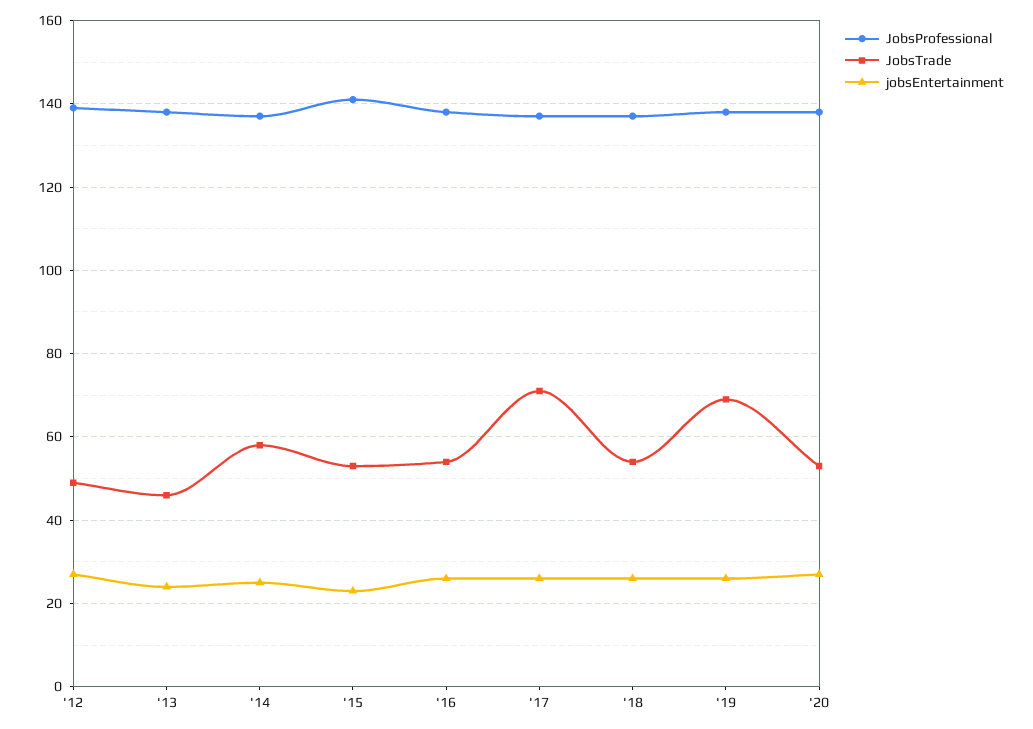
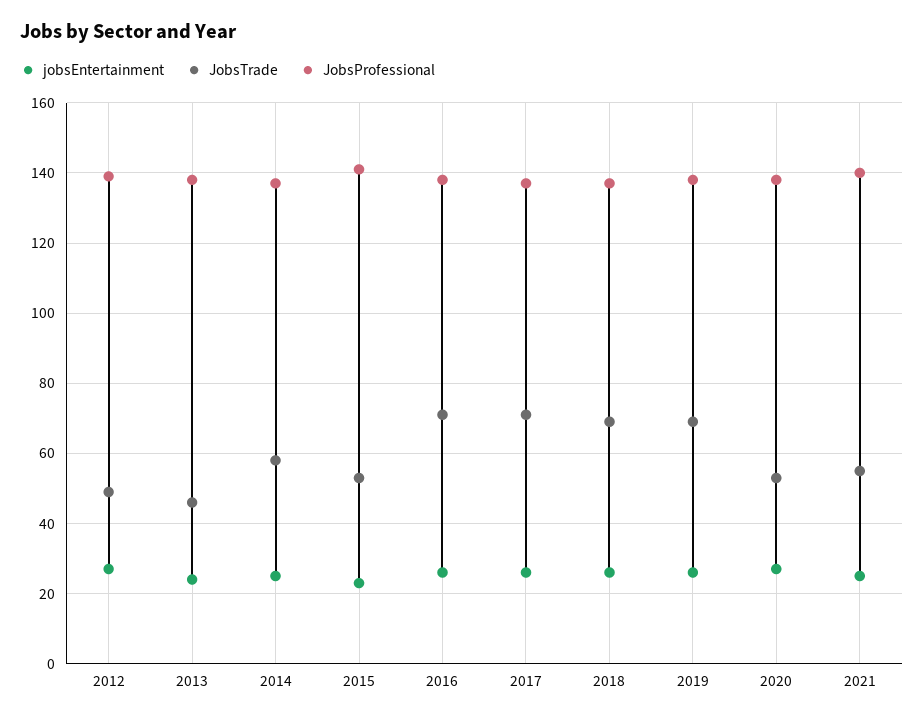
JobsTrade, '16: 55 -> 70
JobsTrade, '18: 55 -> 70
jobsEntertainment, 2021: none -> 25
JobsTrade, 2021: none -> 55
JobsProfessional, 2021: none -> 140

